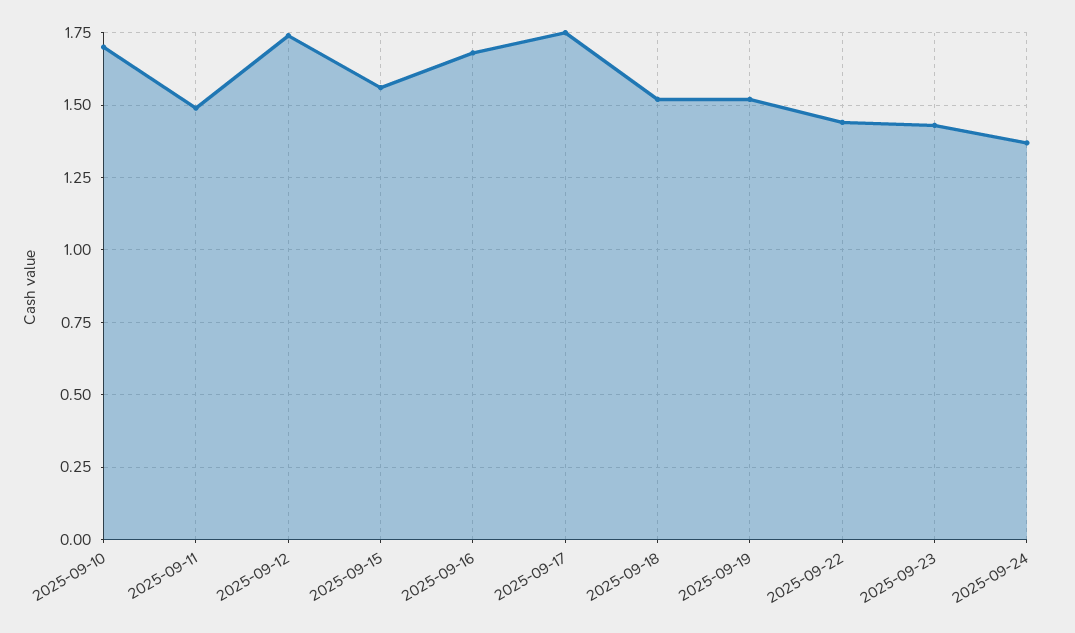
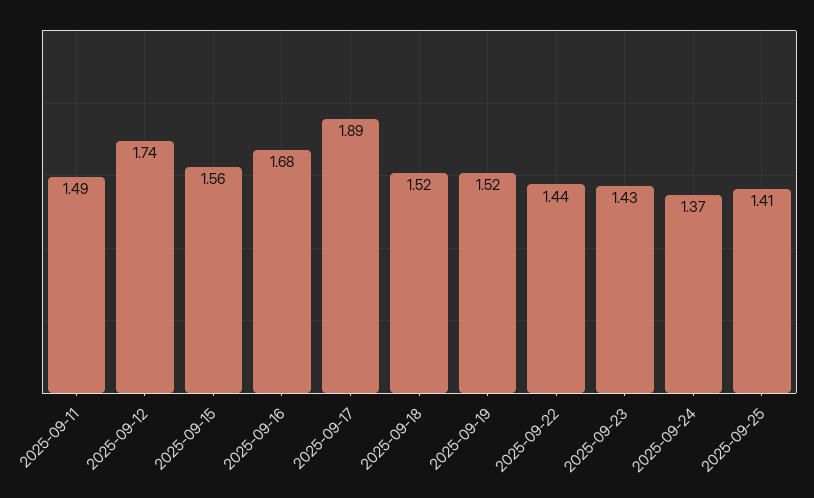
2025-09-10: 1.7 -> none
2025-09-17: 1.75 -> 1.89
2025-09-25: none -> 1.41

